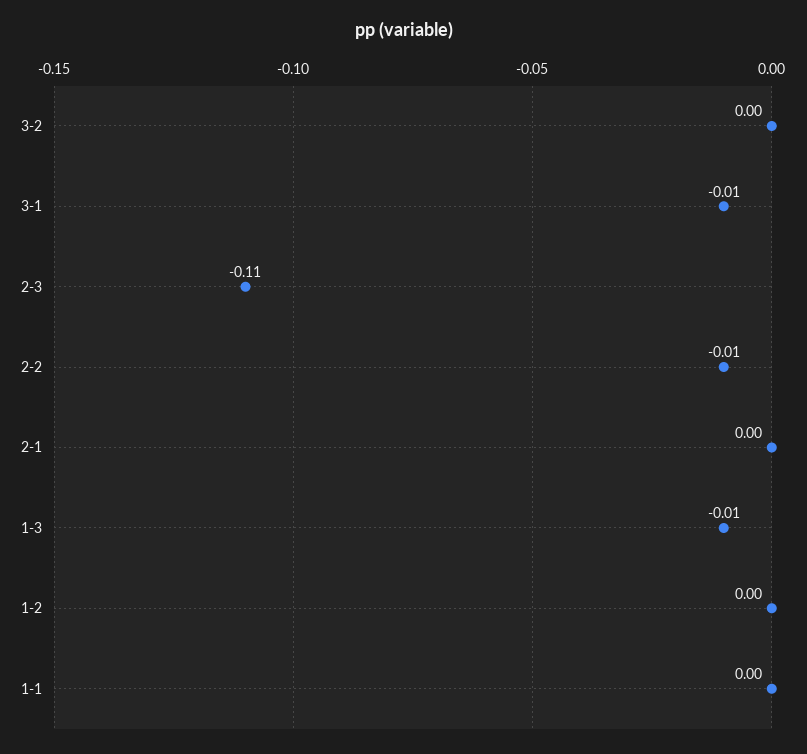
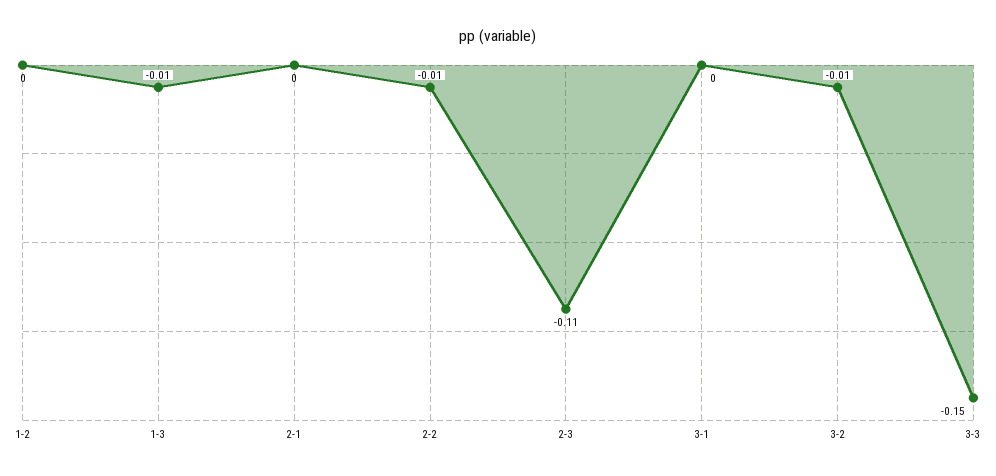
3-2: 0 -> -0.01
3-1: -0.01 -> 0
1-1: 0 -> none
3-3: none -> -0.15

